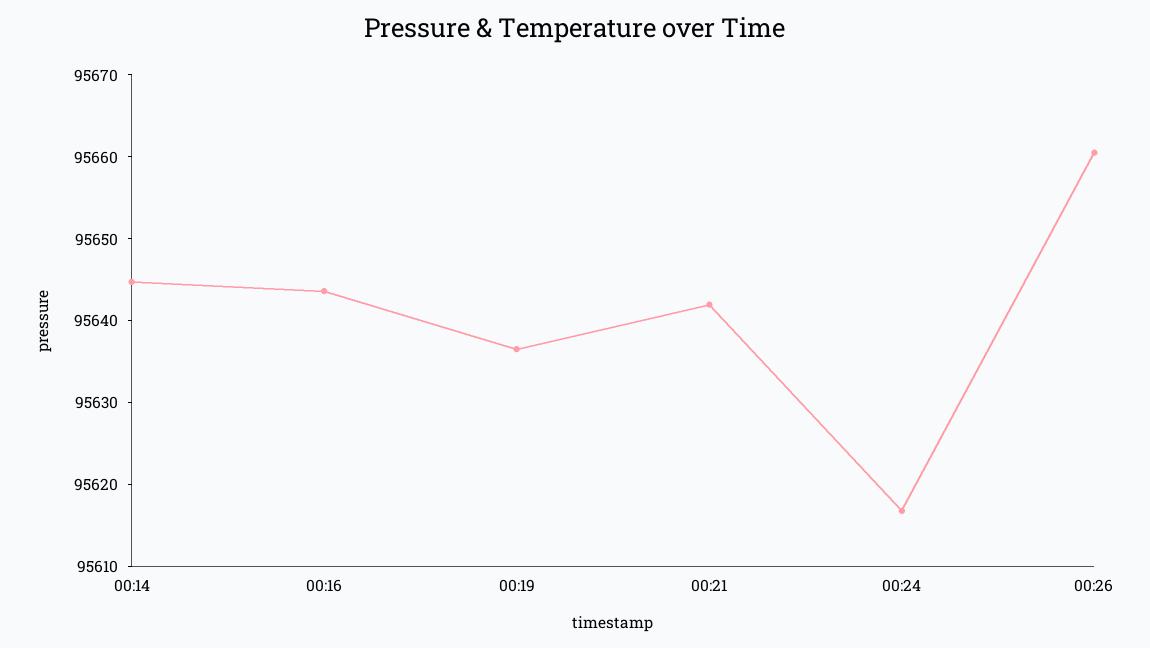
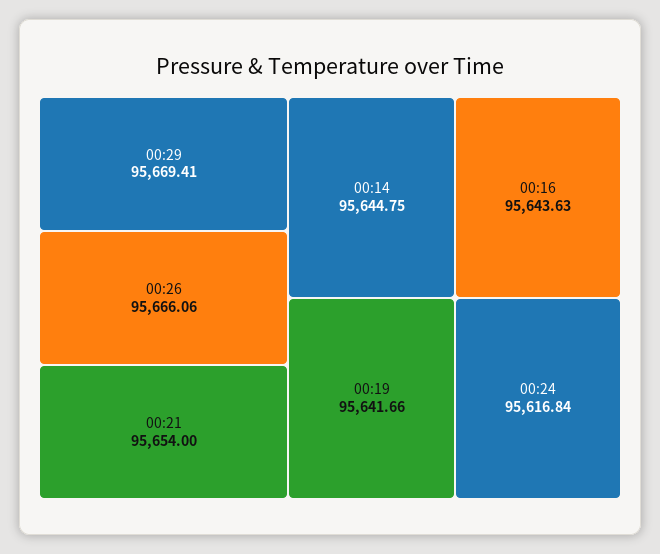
00:19: 95636 -> 95641.66
00:21: 95642 -> 95654
00:26: 95660 -> 95666.06
00:29: none -> 95669.41

